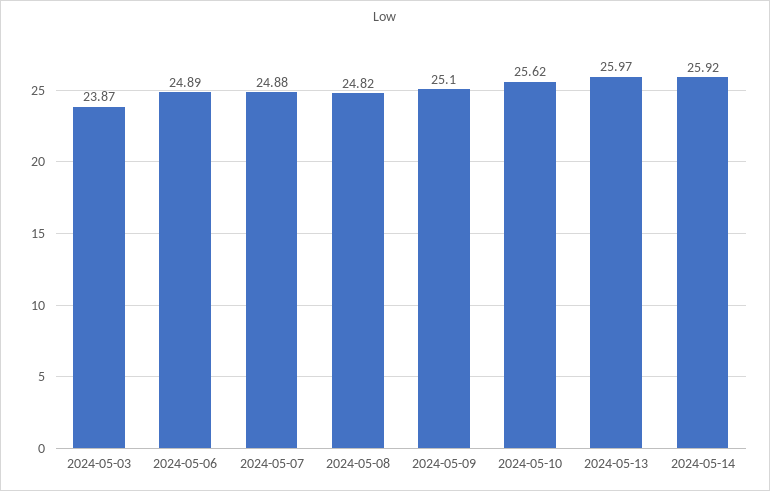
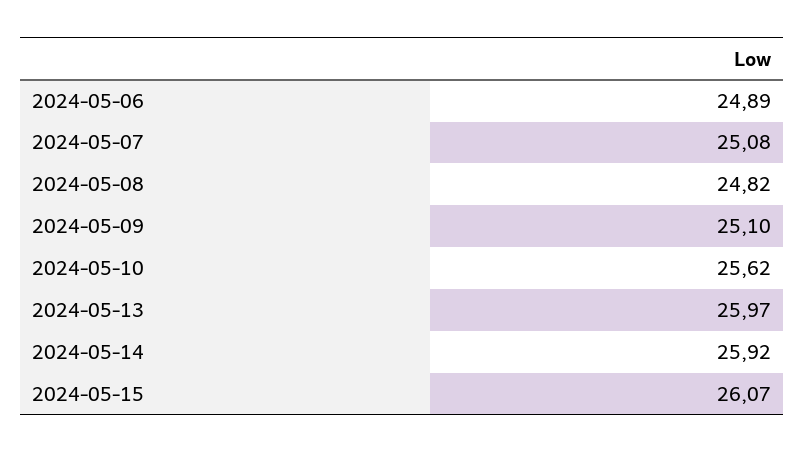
2024-05-03: 23.87 -> none
2024-05-07: 24.88 -> 25.08
2024-05-15: none -> 26.07

